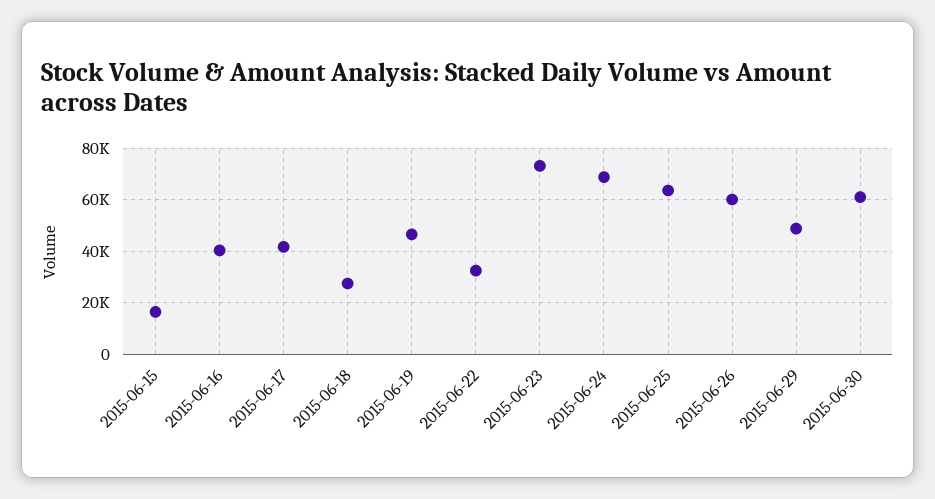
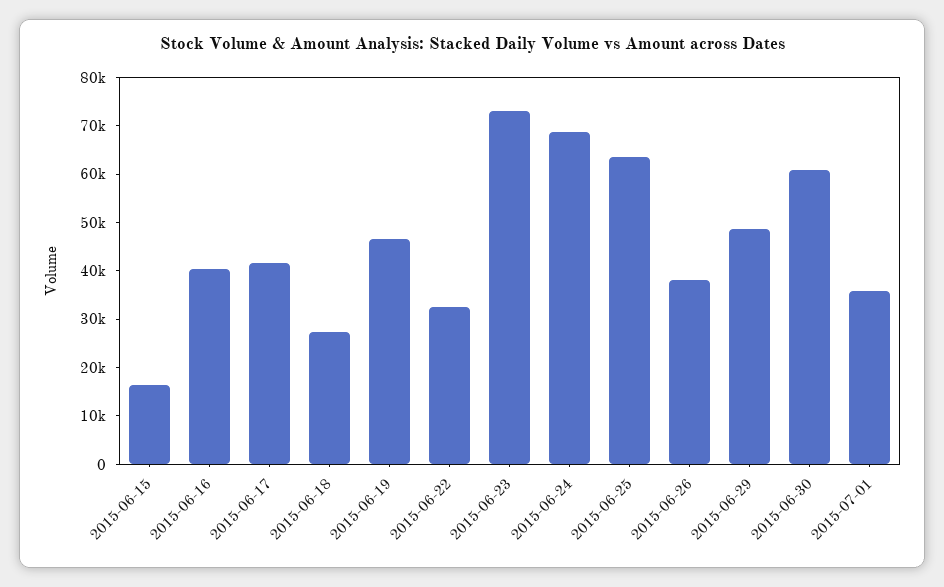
2015-06-26: 60000 -> 38000
2015-07-01: none -> 36000

